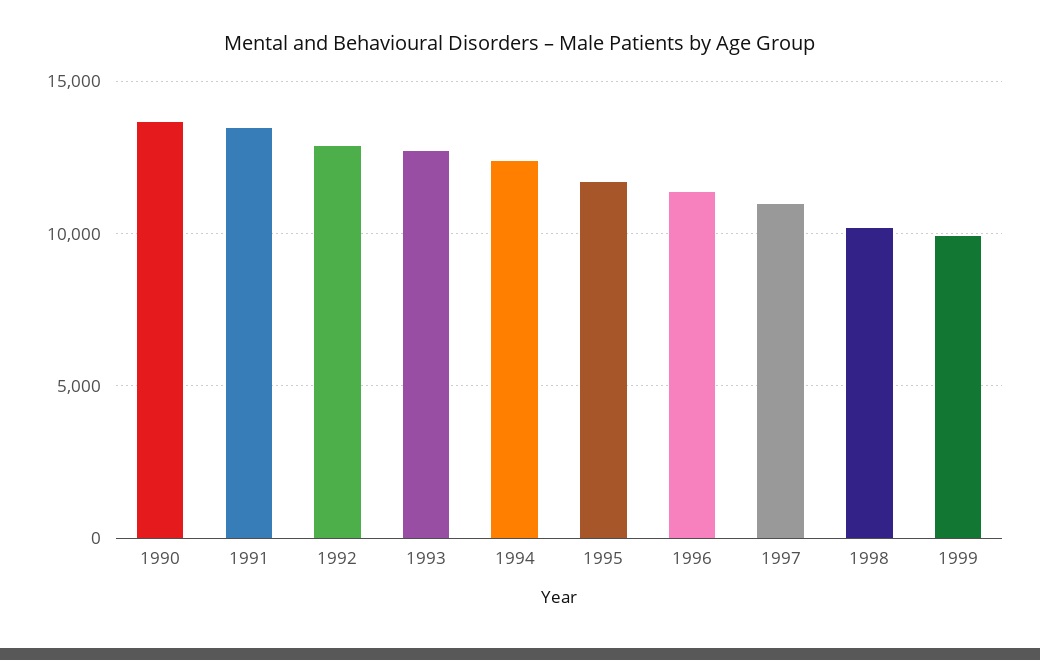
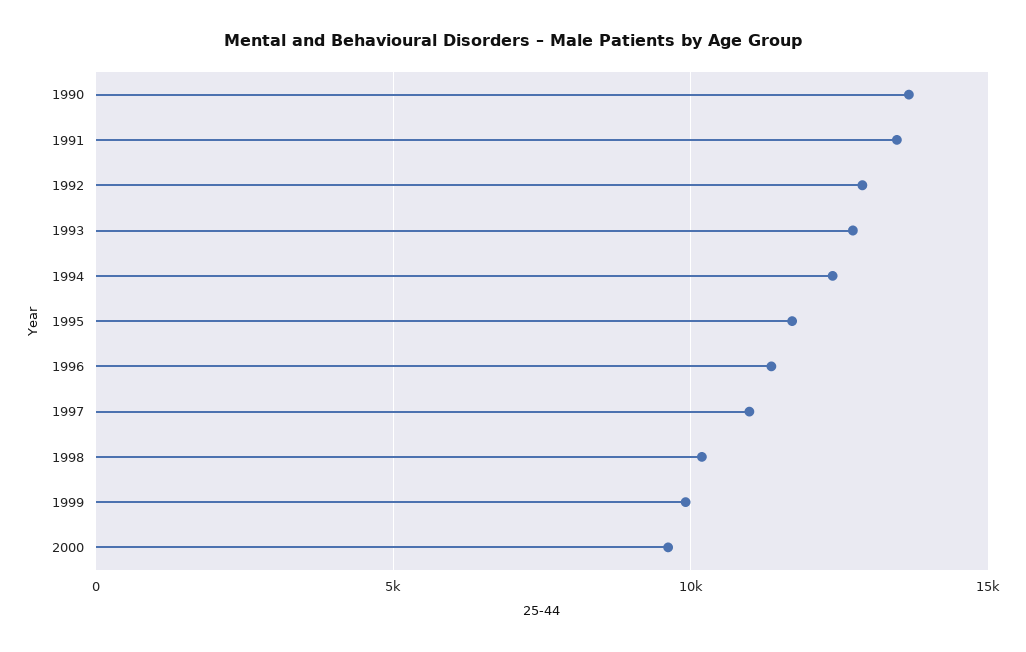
2000: none -> 9500

